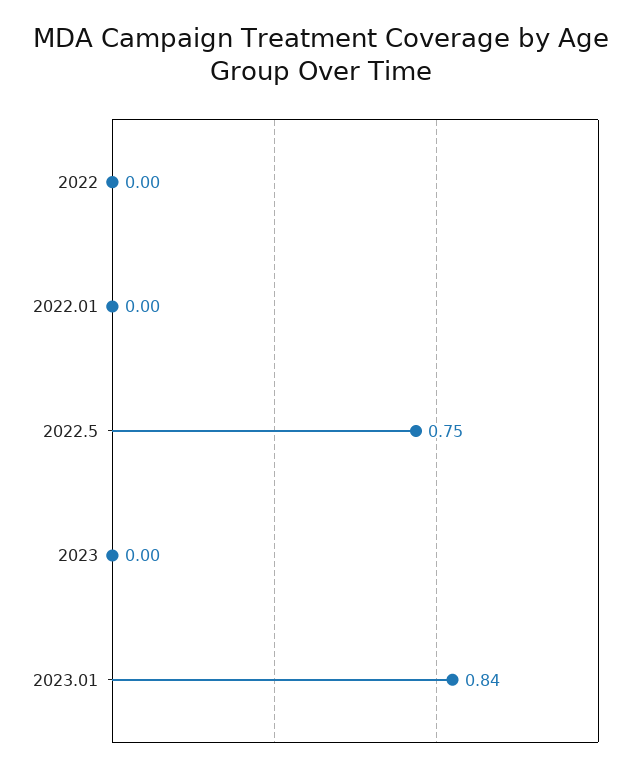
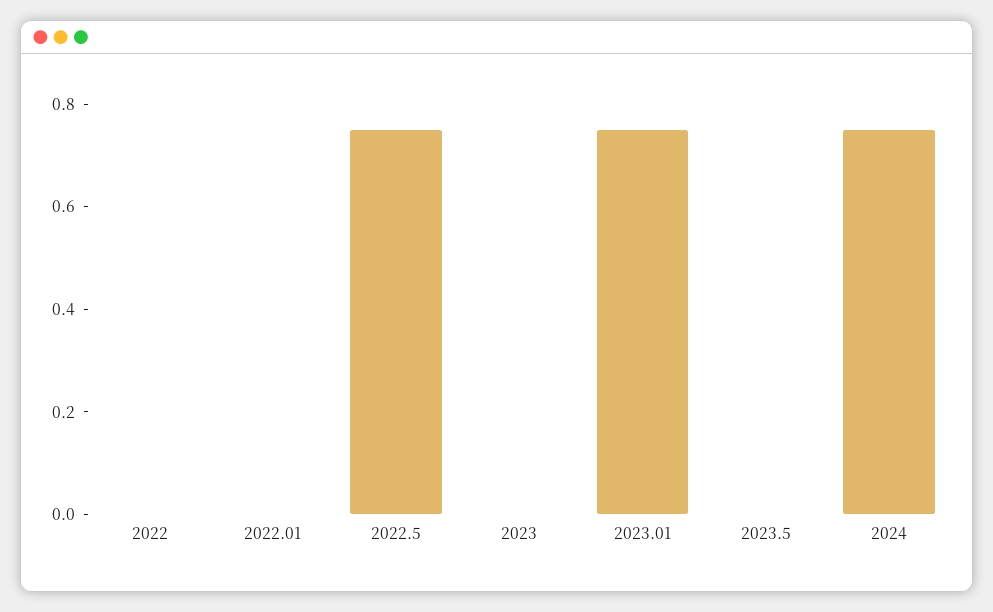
2023.01: 0.84 -> 0.75
2023.5: none -> 0
2024: none -> 0.75

